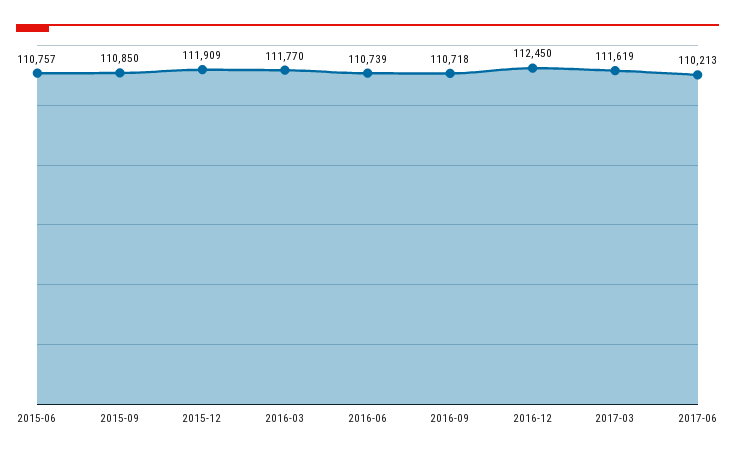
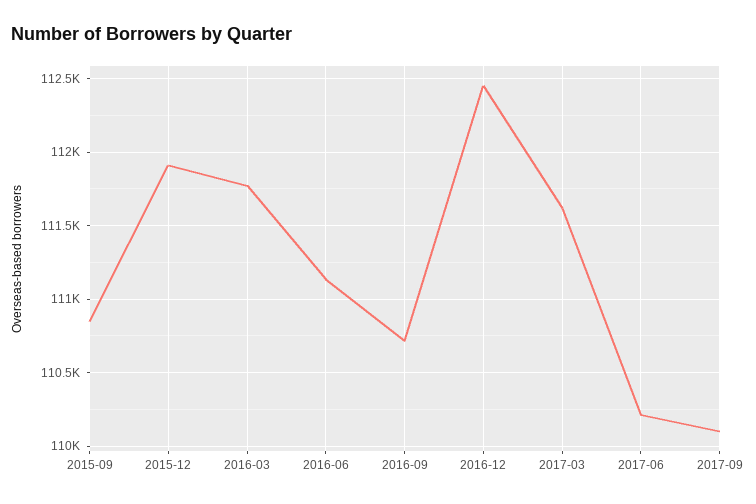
2015-06: 110757 -> none
2016-06: 110739 -> 111150
2017-09: none -> 110100

